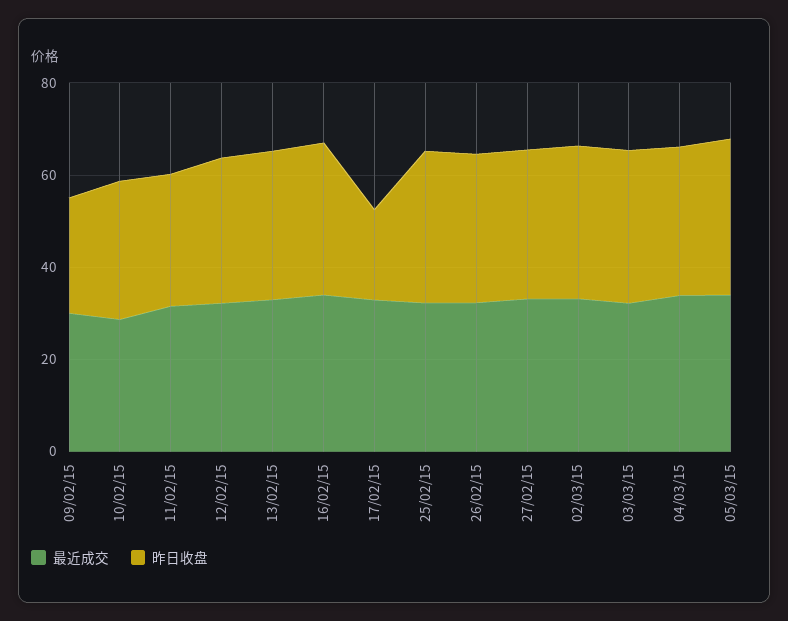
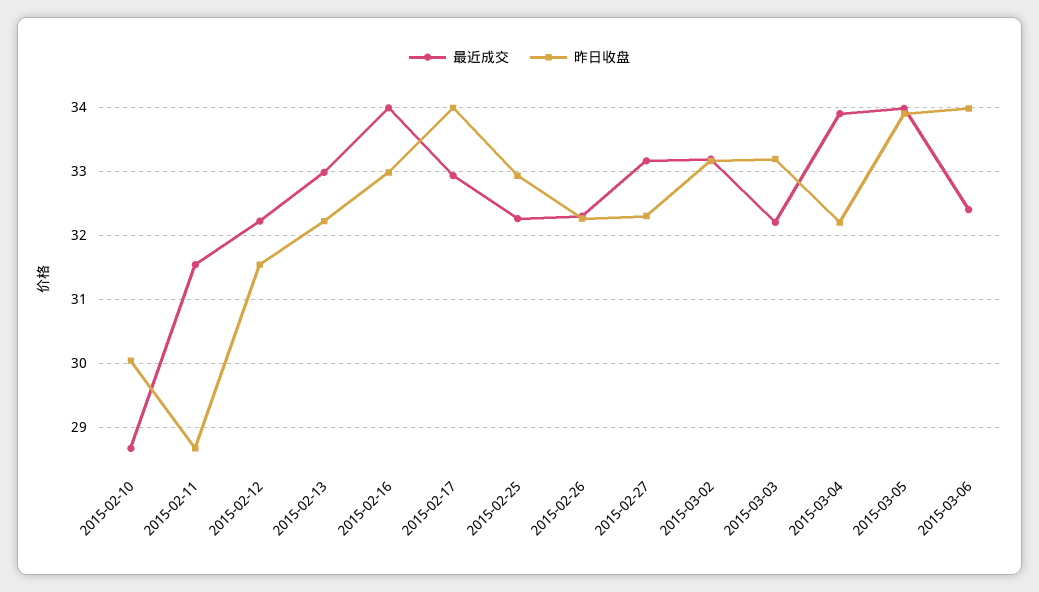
最近成交, 09/02/15: 30 -> none
昨日收盘, 09/02/15: 25 -> none
昨日收盘, 17/02/15: 20 -> 34
最近成交, 2015-03-06: none -> 32.4
昨日收盘, 2015-03-06: none -> 34

